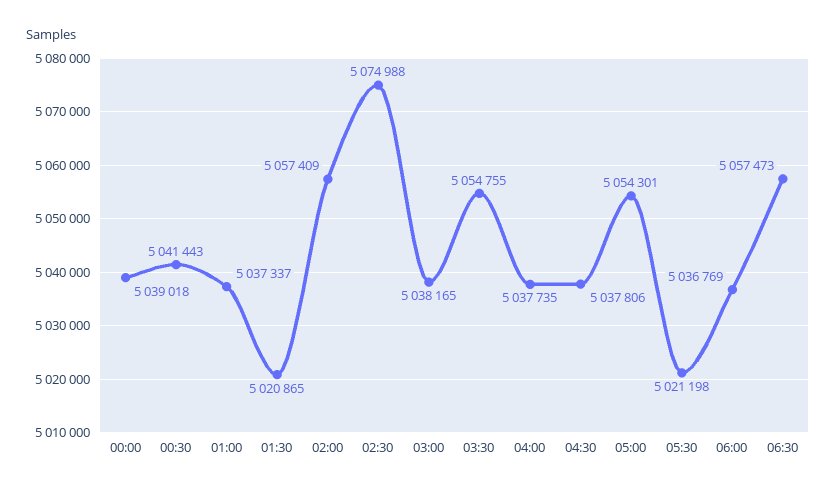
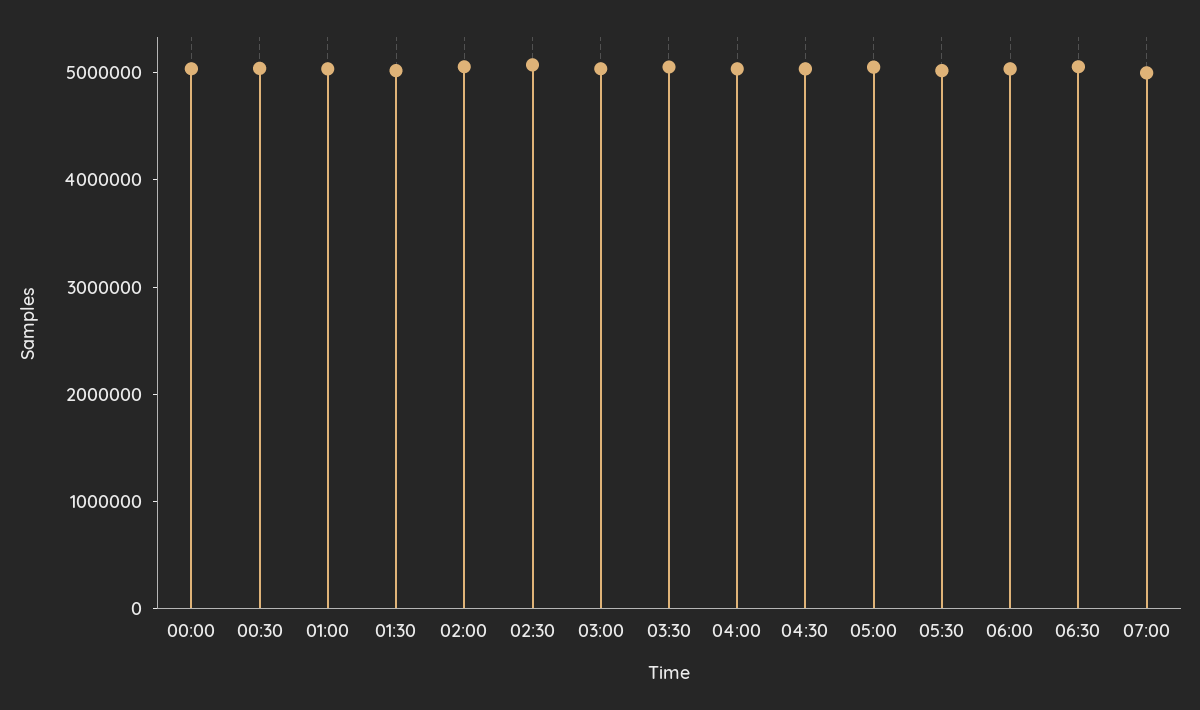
07:00: none -> 5000000

